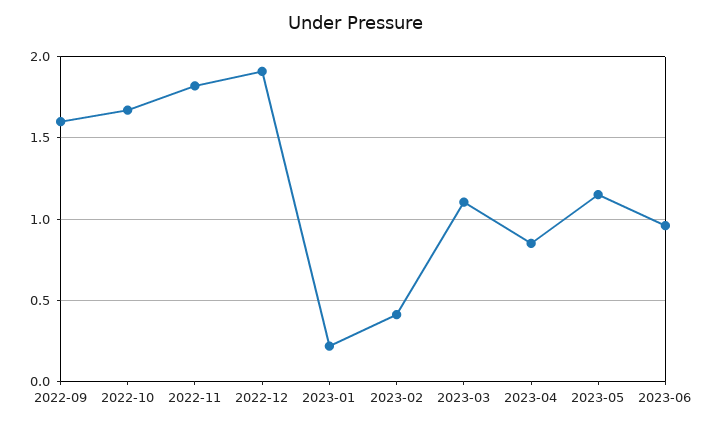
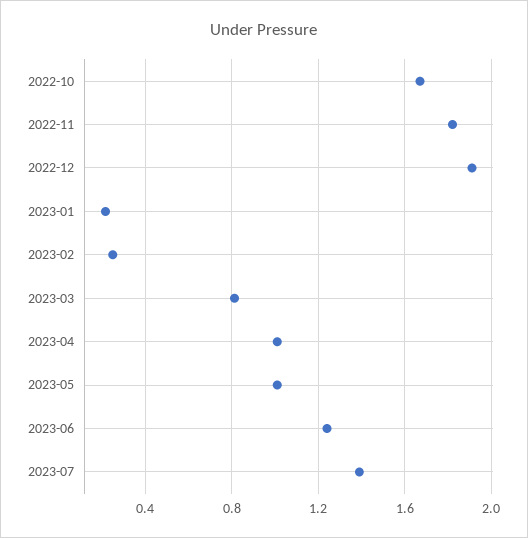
2022-09: 1.6 -> none
2023-02: 0.4 -> 0.25
2023-03: 1.1 -> 0.8
2023-04: 0.85 -> 1
2023-05: 1.15 -> 1
2023-06: 0.95 -> 1.25
2023-07: none -> 1.4

